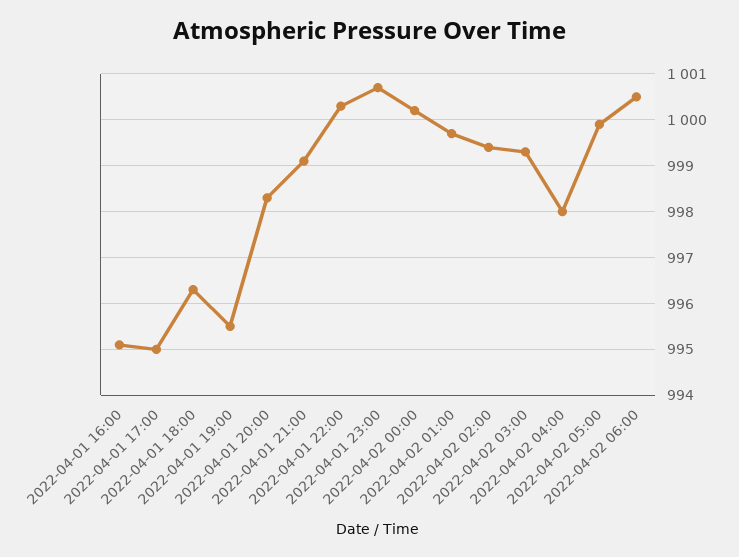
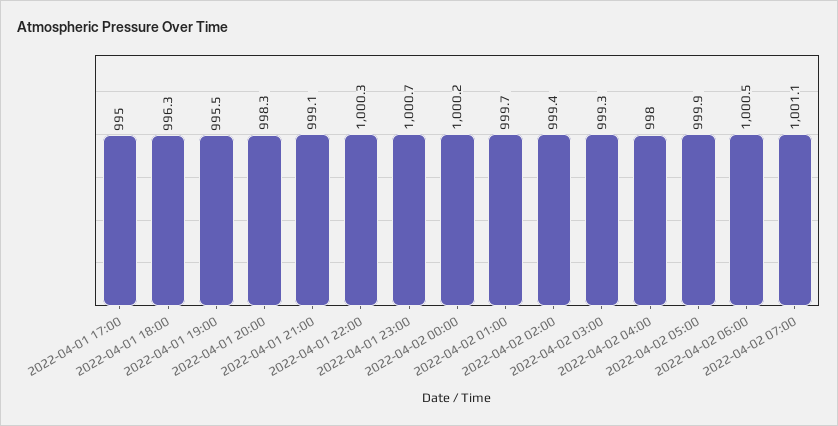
2022-04-01 16:00: 995 -> none
2022-04-02 07:00: none -> 1001.1

